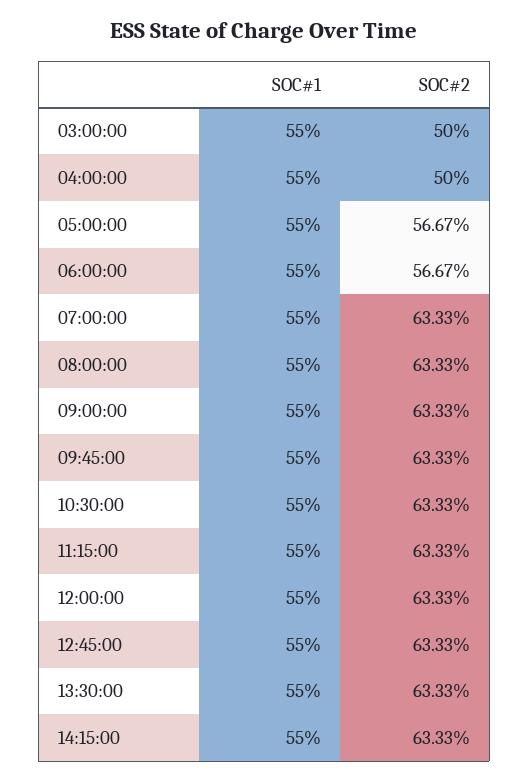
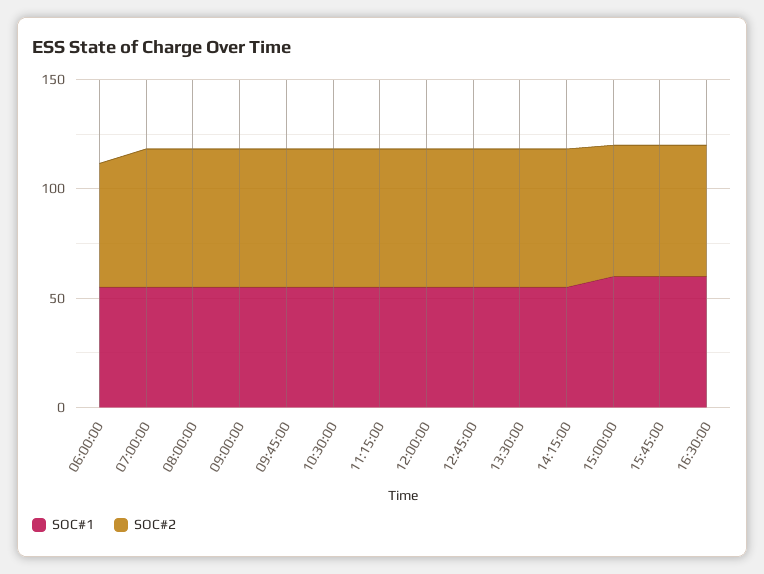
SOC#1, 03:00:00: 55 -> none
SOC#2, 03:00:00: 50 -> none
SOC#1, 04:00:00: 55 -> none
SOC#2, 04:00:00: 50 -> none
SOC#1, 05:00:00: 55 -> none
SOC#2, 05:00:00: 56.67 -> none
SOC#1, 15:00:00: none -> 60
SOC#2, 15:00:00: none -> 60
SOC#1, 15:45:00: none -> 60
SOC#2, 15:45:00: none -> 60
SOC#1, 16:30:00: none -> 60
SOC#2, 16:30:00: none -> 60

